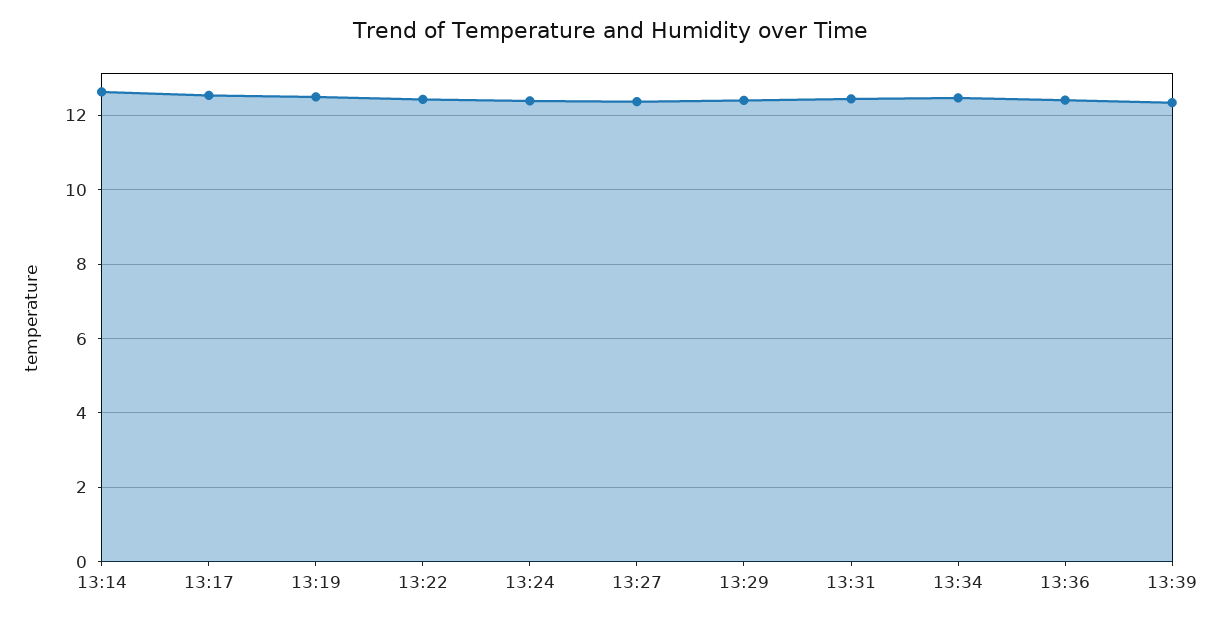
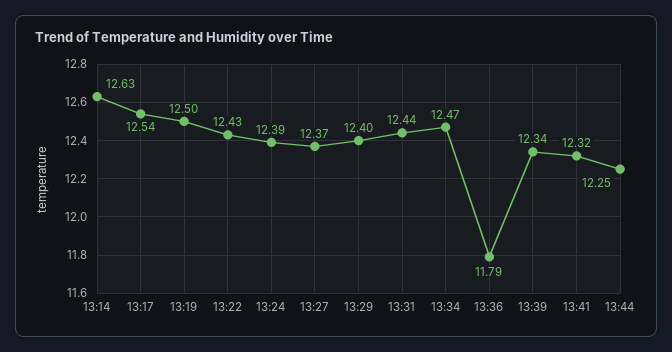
13:36: 12.4 -> 11.79
13:41: none -> 12.32
13:44: none -> 12.25

